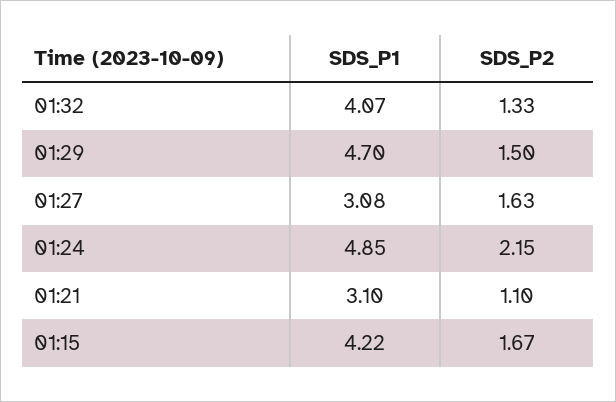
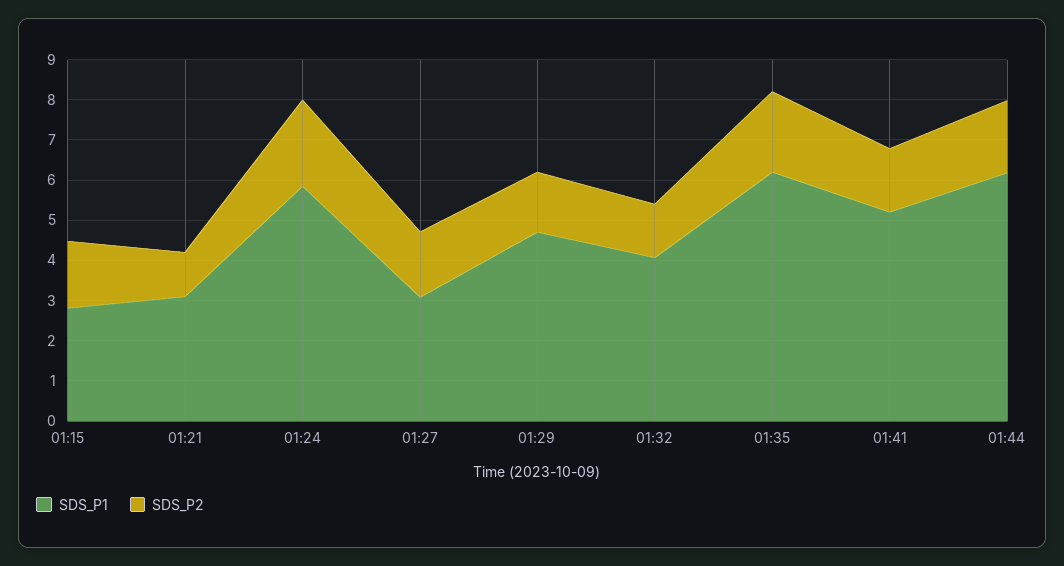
SDS_P1, 01:24: 4.85 -> 5.8
SDS_P1, 01:15: 4.22 -> 2.8
SDS_P1, 01:35: none -> 6.2
SDS_P2, 01:35: none -> 2
SDS_P1, 01:41: none -> 5.2
SDS_P2, 01:41: none -> 1.6
SDS_P1, 01:44: none -> 6.2
SDS_P2, 01:44: none -> 1.8

